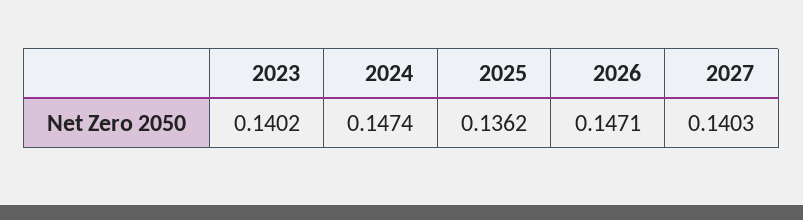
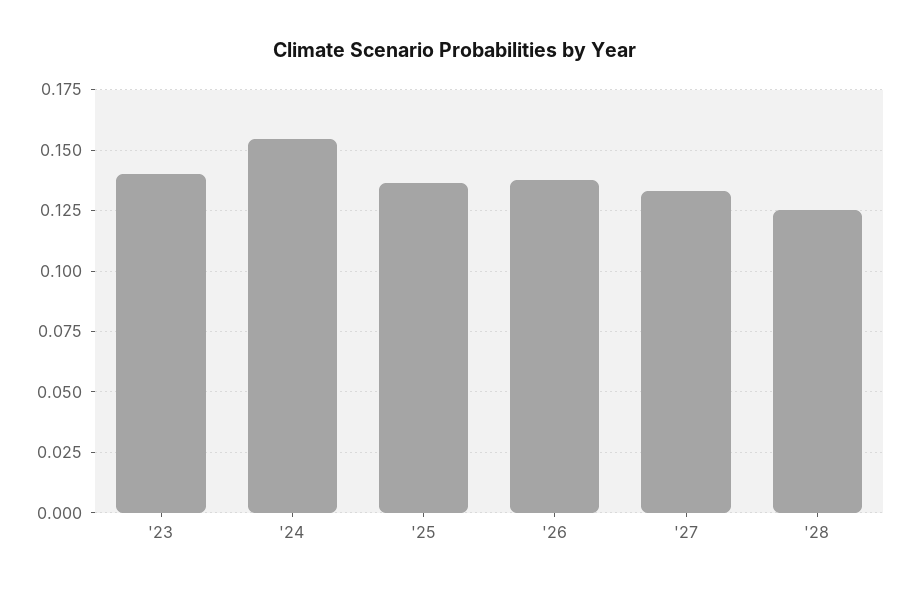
2024: 0.1474 -> 0.155
2026: 0.1471 -> 0.1375
2027: 0.1403 -> 0.1325
'28: none -> 0.125

